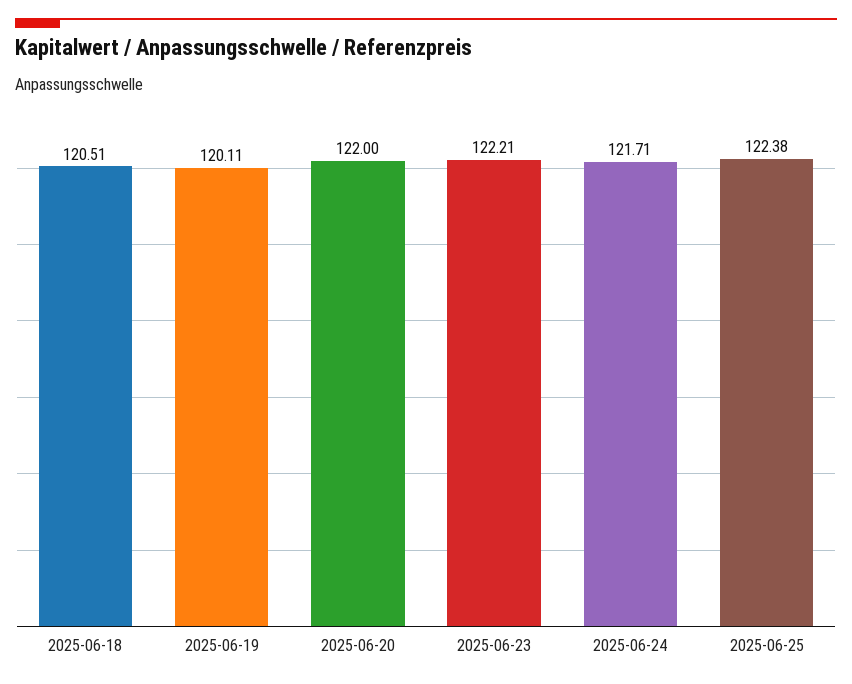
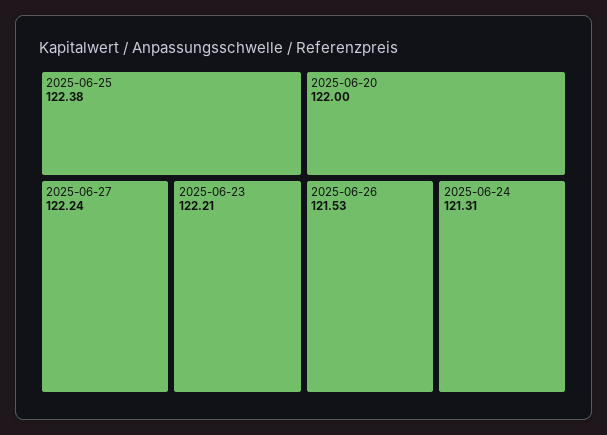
2025-06-18: 120.51 -> none
2025-06-19: 120.11 -> none
2025-06-24: 121.71 -> 121.31
2025-06-27: none -> 122.24
2025-06-26: none -> 121.53

